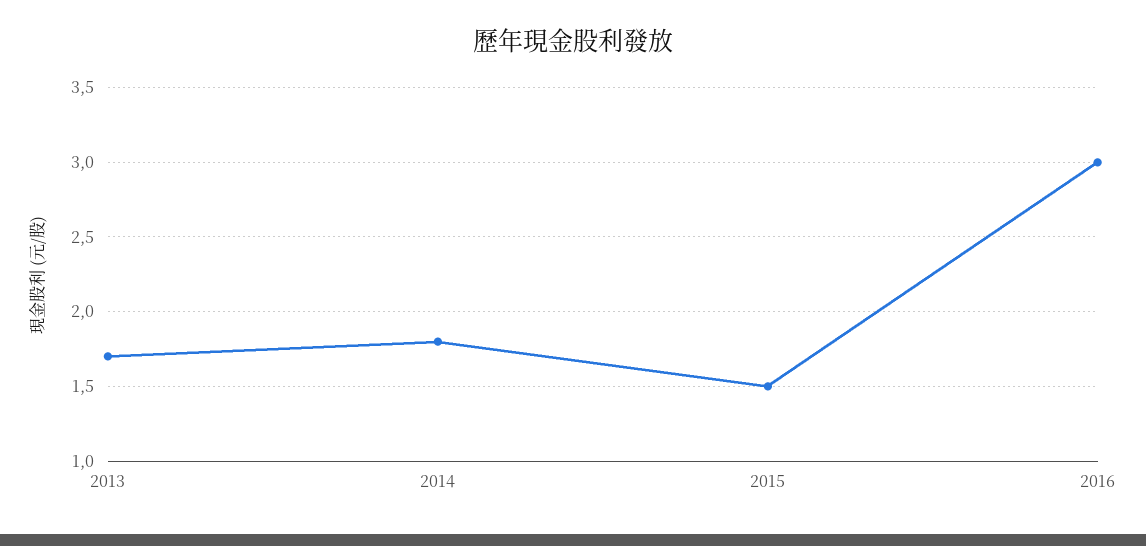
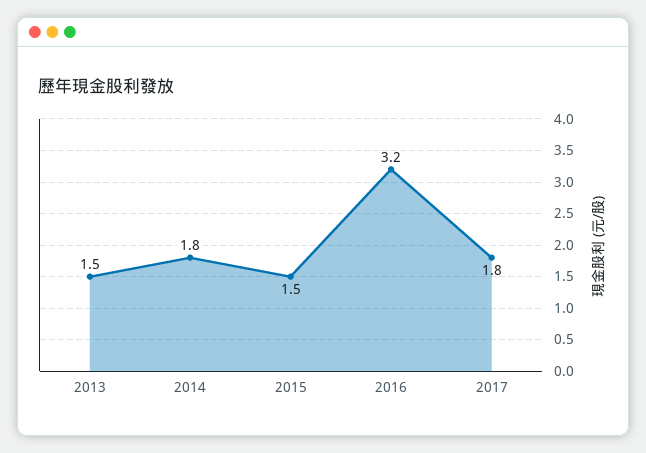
2013: 1.7 -> 1.5
2016: 3 -> 3.2
2017: none -> 1.8

